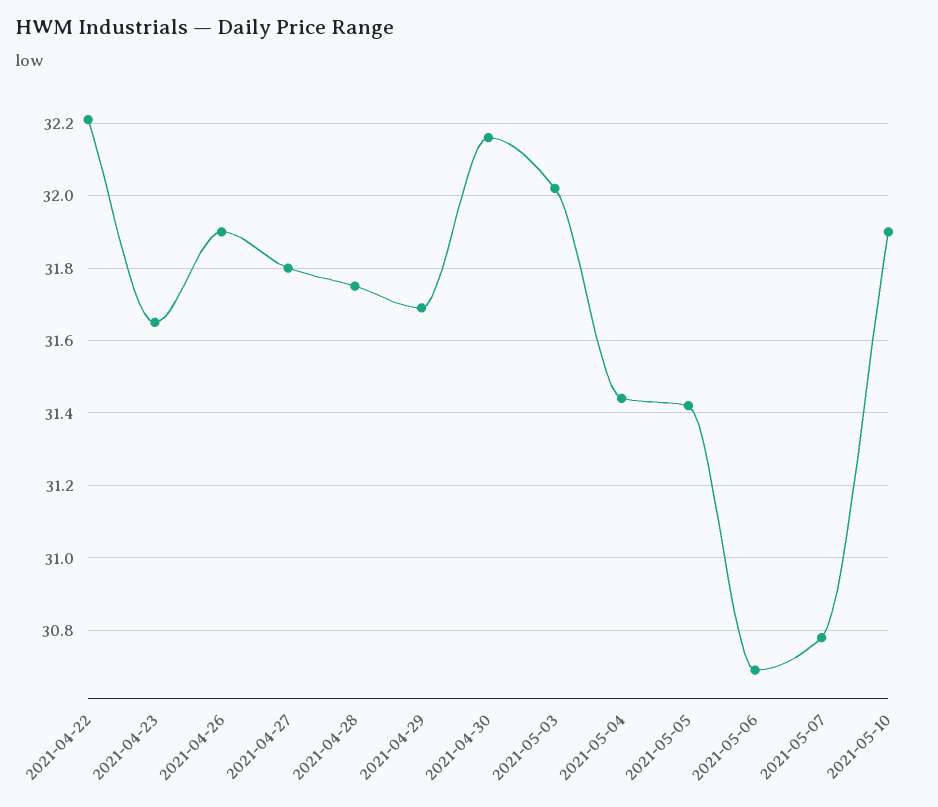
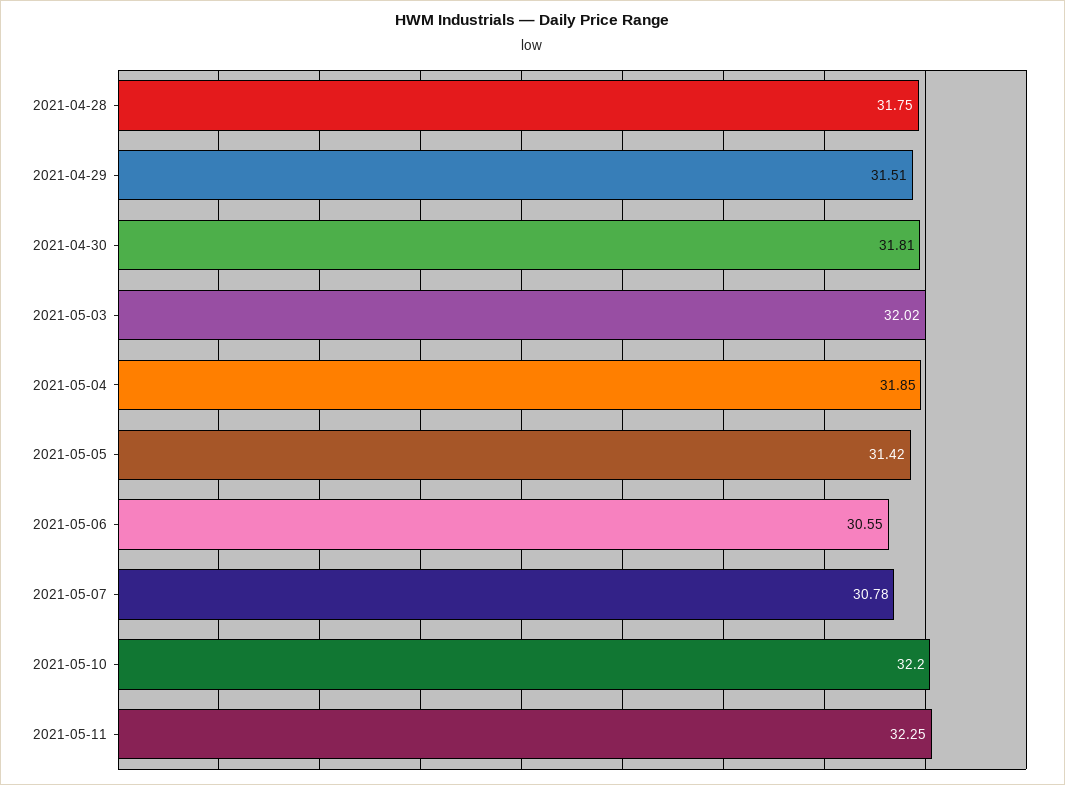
2021-04-22: 32.2 -> none
2021-04-23: 31.65 -> none
2021-04-26: 31.9 -> none
2021-04-27: 31.8 -> none
2021-04-29: 31.7 -> 31.51
2021-04-30: 32.15 -> 31.81
2021-05-04: 31.45 -> 31.85
2021-05-06: 30.7 -> 30.55
2021-05-10: 31.9 -> 32.2
2021-05-11: none -> 32.25

